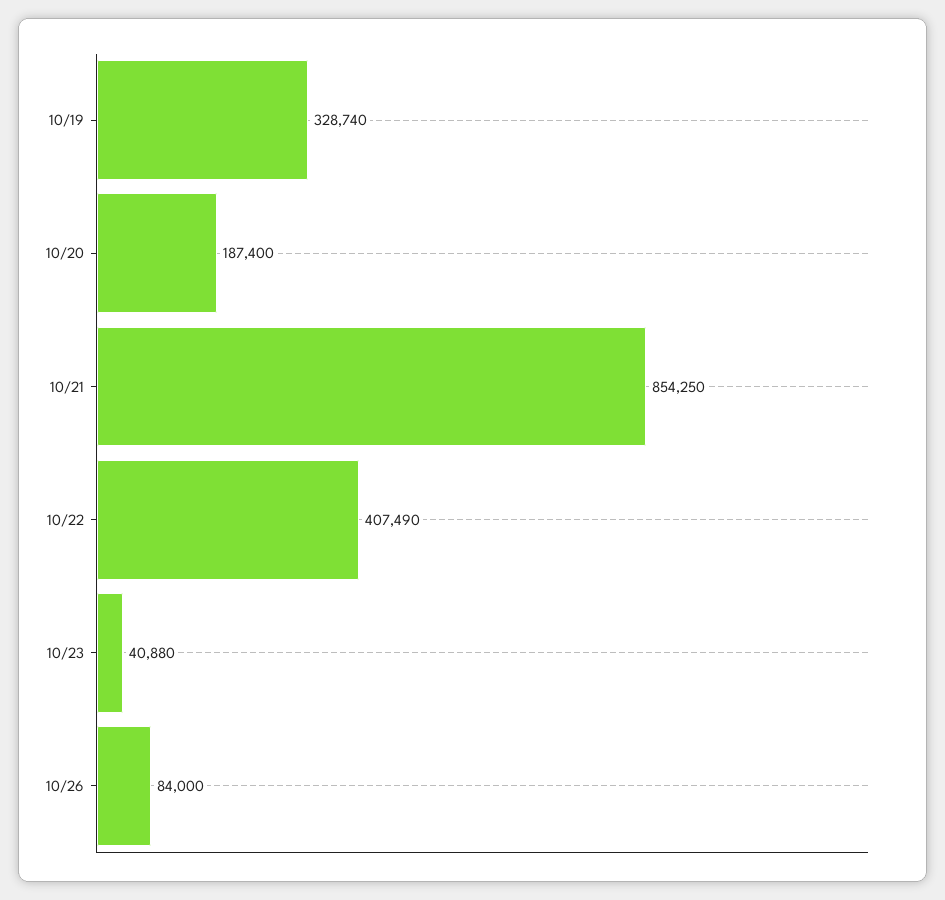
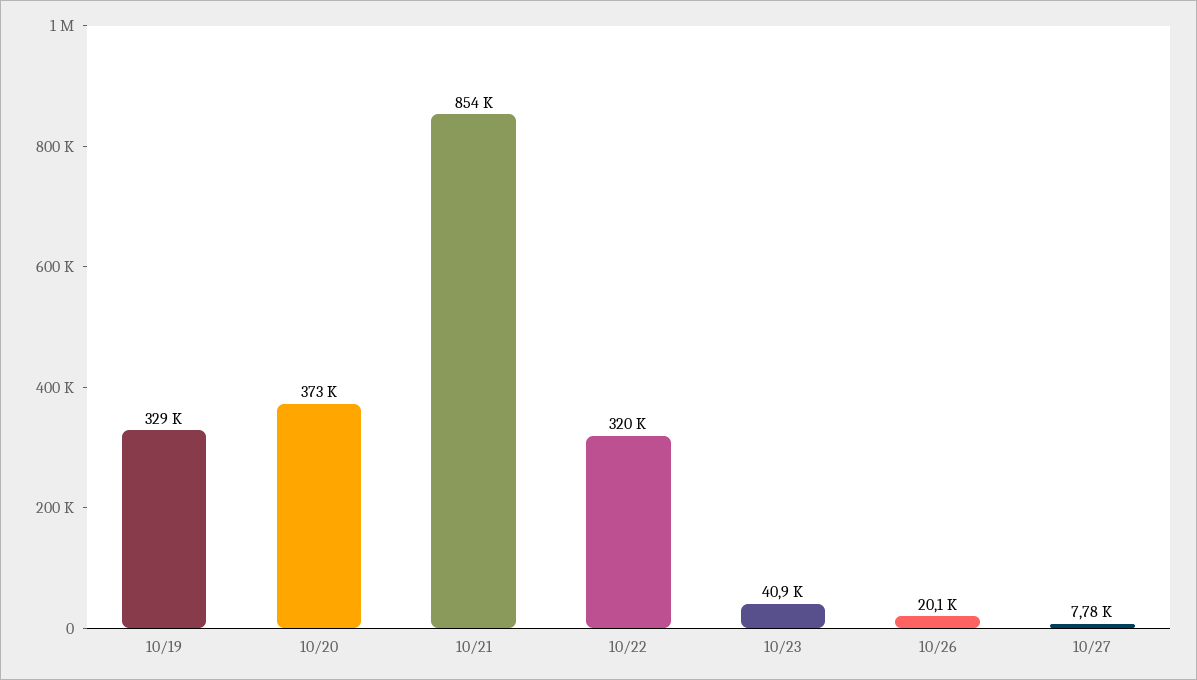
10/20: 187400 -> 373000
10/22: 407490 -> 320000
10/26: 84000 -> 20100
10/27: none -> 7780

